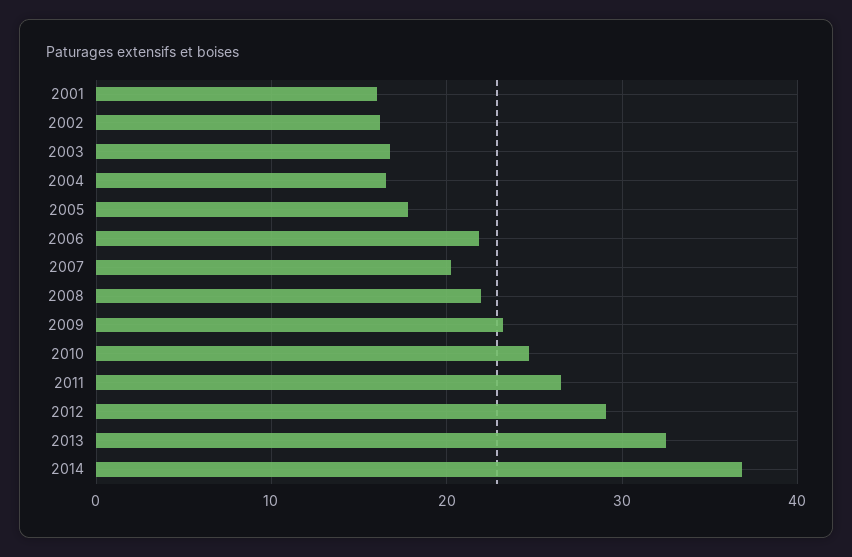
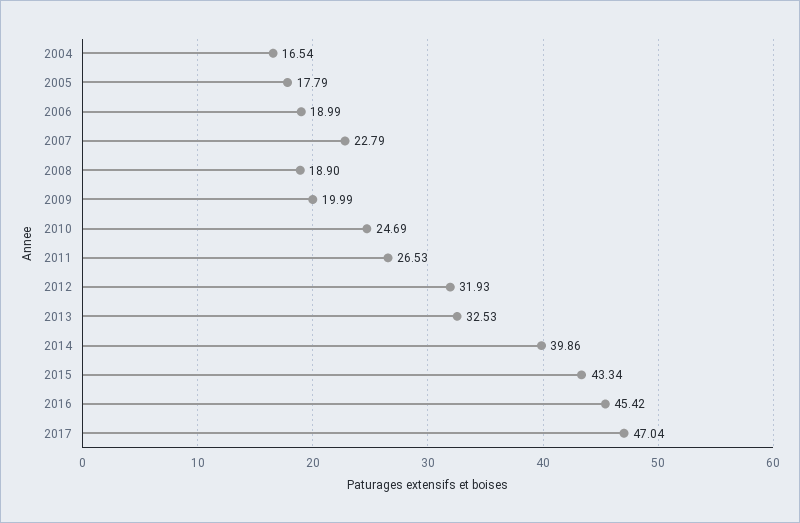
2001: 16 -> none
2002: 16 -> none
2003: 17 -> none
2006: 22 -> 18.99
2007: 20 -> 22.79
2008: 22 -> 18.9
2009: 23 -> 19.99
2012: 29 -> 31.93
2014: 37 -> 39.86
2015: none -> 43.34
2016: none -> 45.42
2017: none -> 47.04

